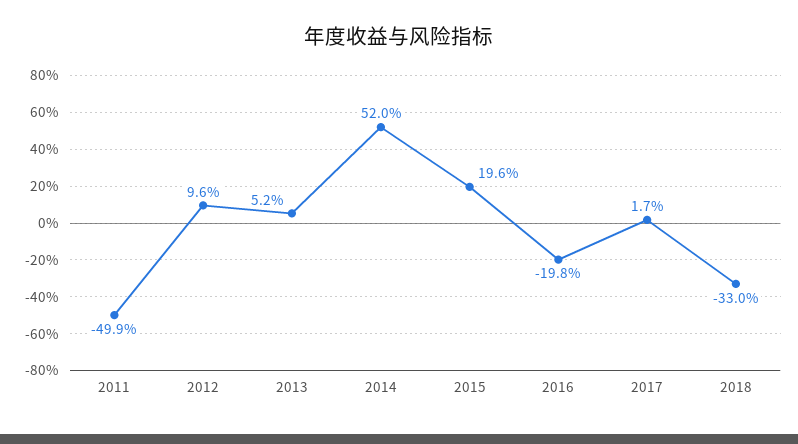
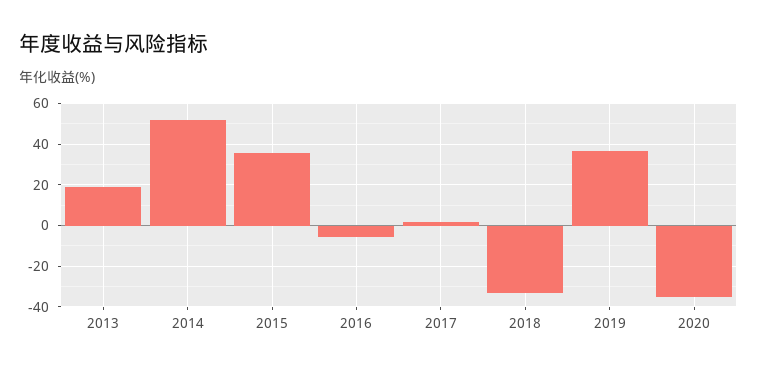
2011: -49.9 -> none
2012: 9.6 -> none
2013: 5.2 -> 20
2015: 19.6 -> 35
2016: -19.8 -> -5
2019: none -> 35
2020: none -> -35

